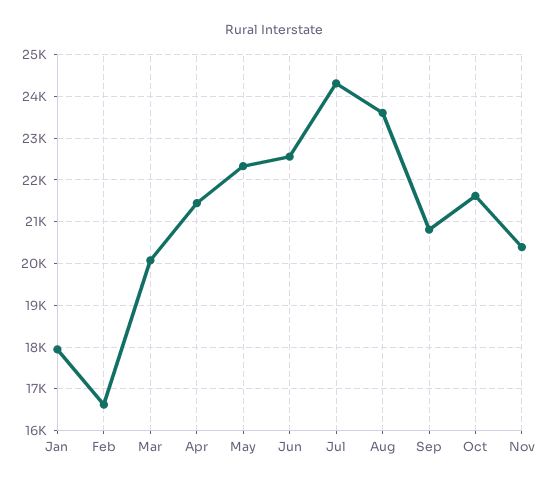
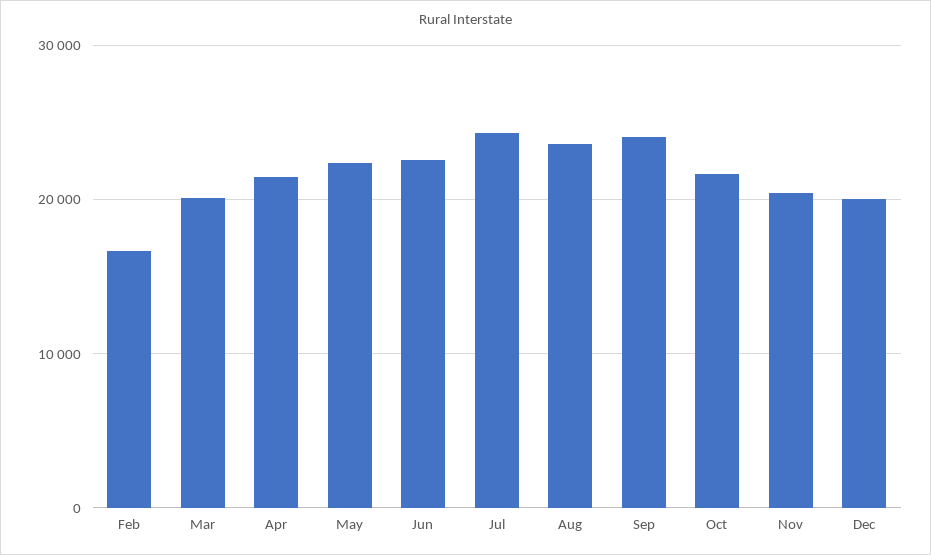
Jan: 18000 -> none
Sep: 20800 -> 24000
Dec: none -> 20000

